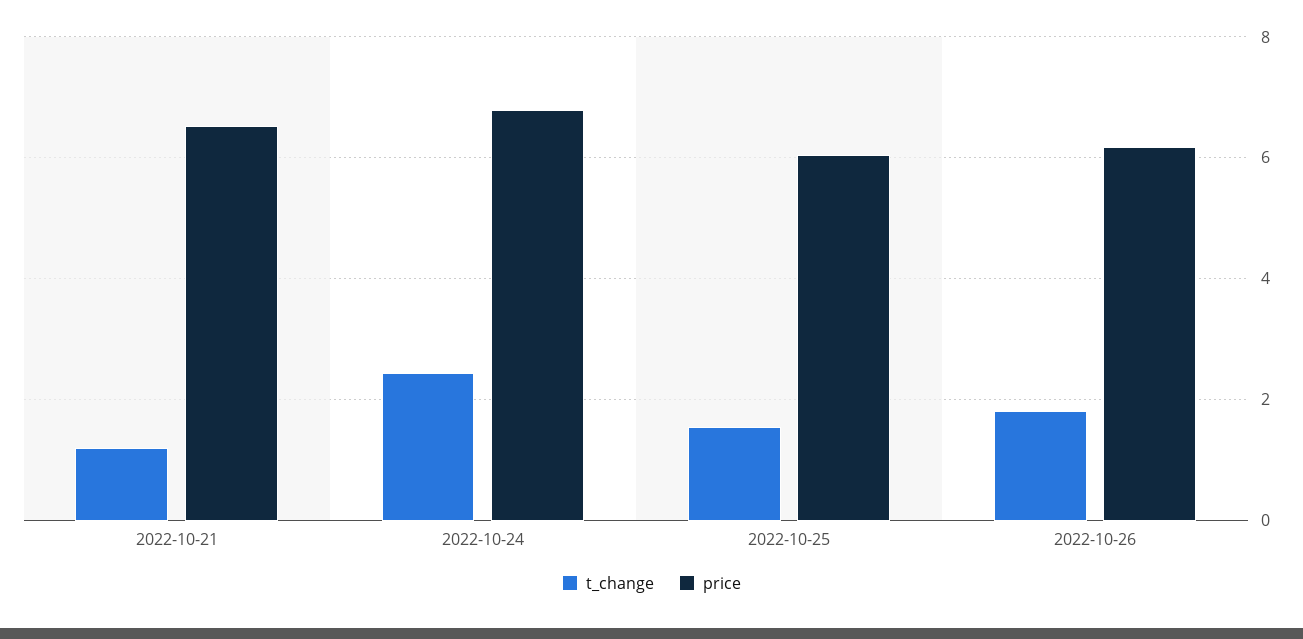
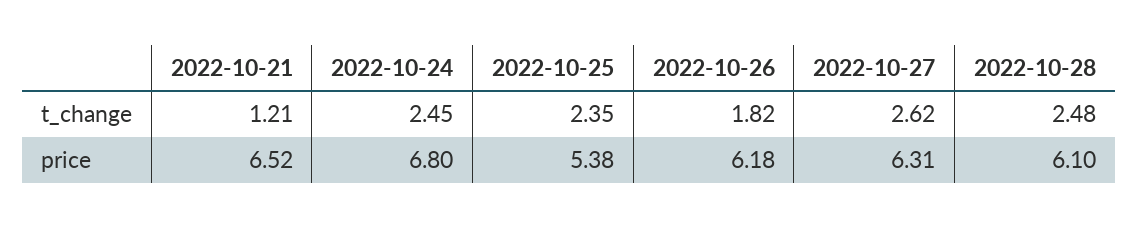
t_change, 2022-10-25: 1.6 -> 2.35
price, 2022-10-25: 6 -> 5.38
t_change, 2022-10-27: none -> 2.62
t_change, 2022-10-28: none -> 2.48
price, 2022-10-27: none -> 6.31
price, 2022-10-28: none -> 6.1

